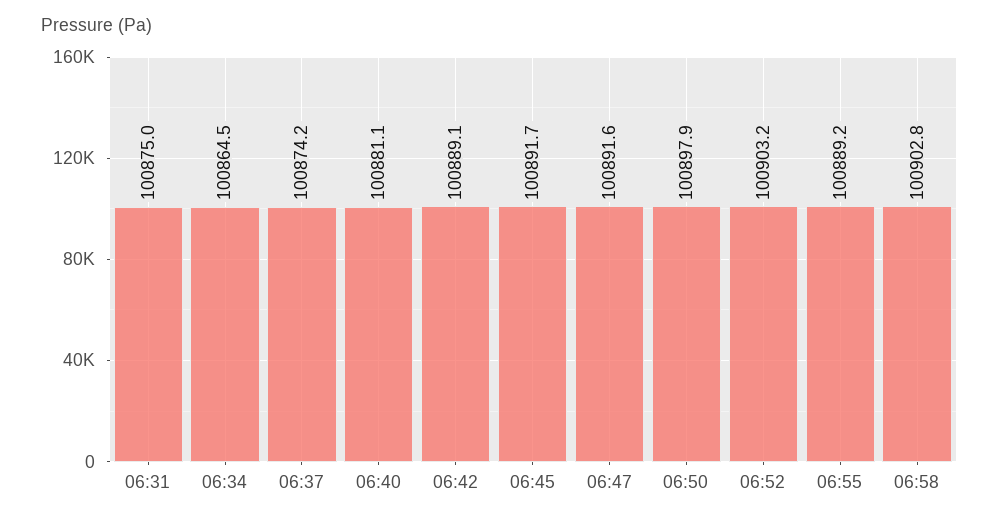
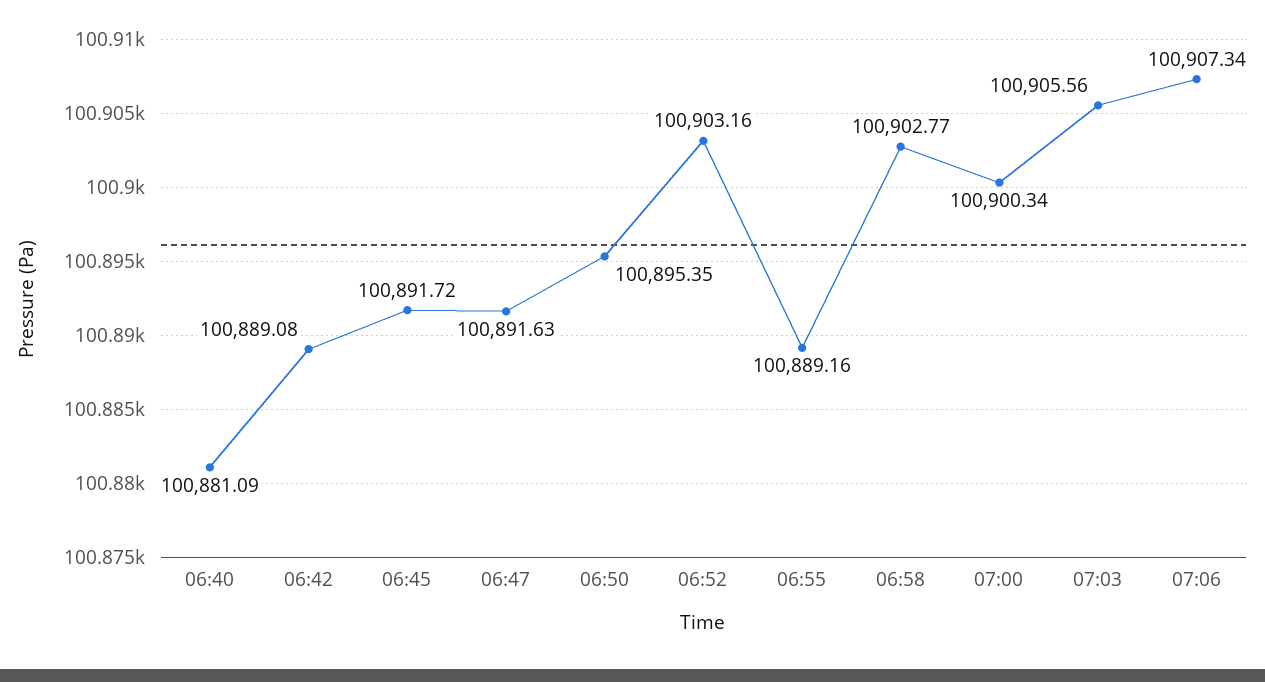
06:31: 100875 -> none
06:34: 100864.5 -> none
06:37: 100874.2 -> none
06:50: 100897.9 -> 100895.35
07:00: none -> 100900.34
07:03: none -> 100905.56
07:06: none -> 100907.34

